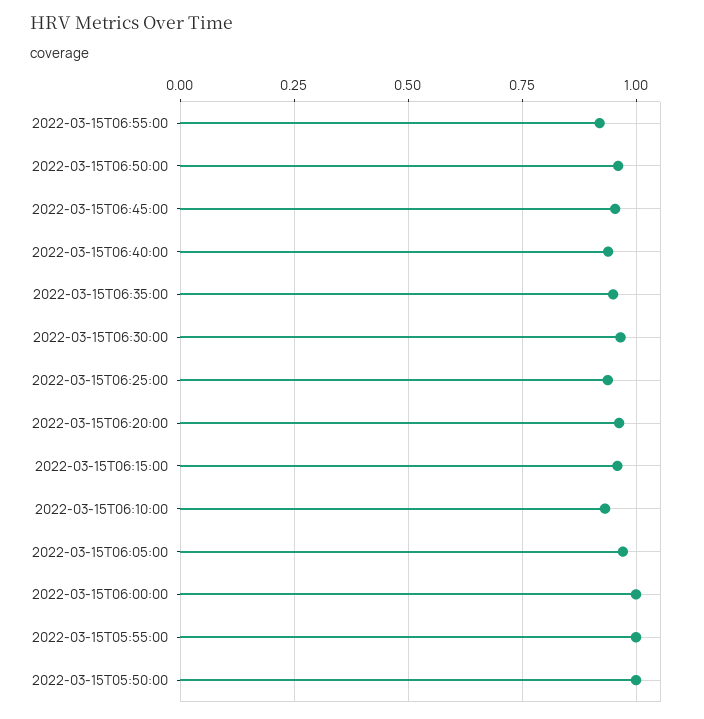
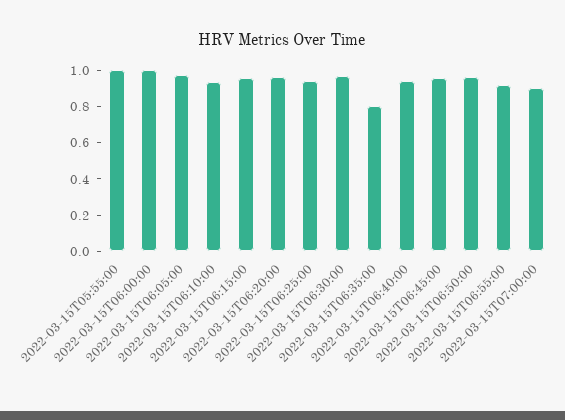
2022-03-15T06:35:00: 0.95 -> 0.8
2022-03-15T05:50:00: 1 -> none
2022-03-15T07:00:00: none -> 0.9

